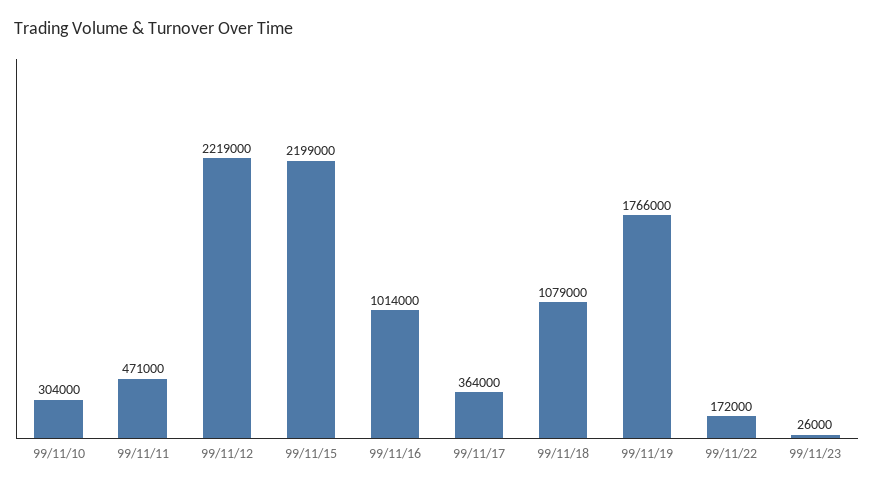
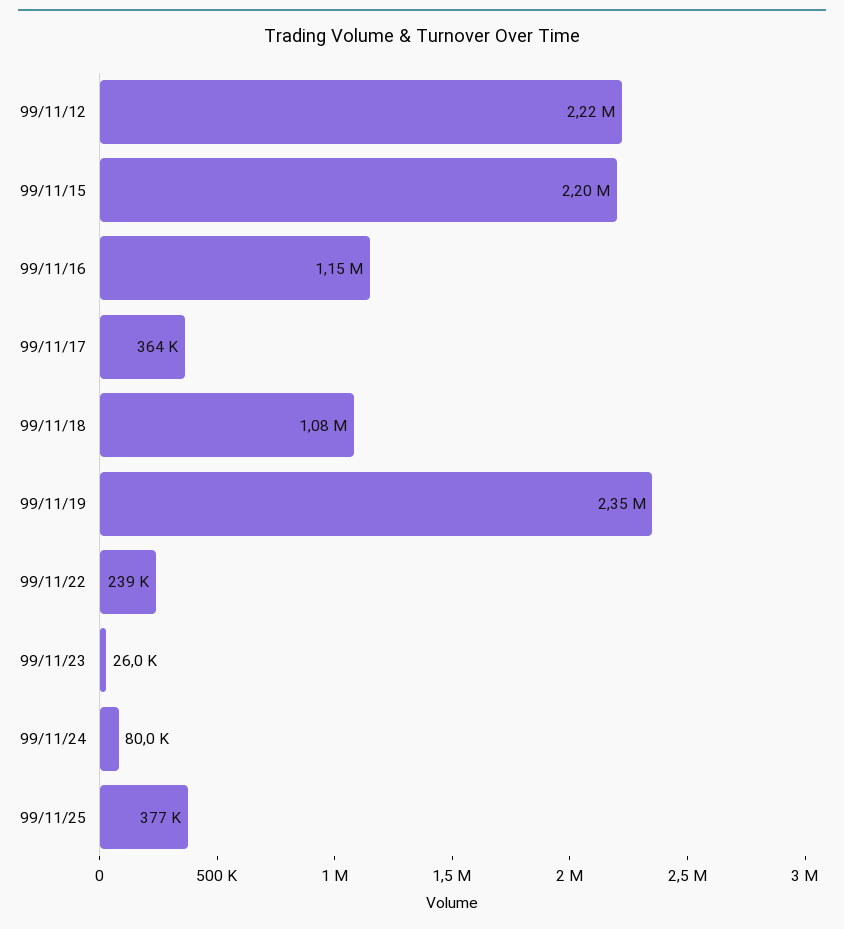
99/11/10: 304000 -> none
99/11/11: 471000 -> none
99/11/16: 1014000 -> 1150000
99/11/19: 1766000 -> 2350000
99/11/22: 172000 -> 239000
99/11/24: none -> 80000
99/11/25: none -> 377000

